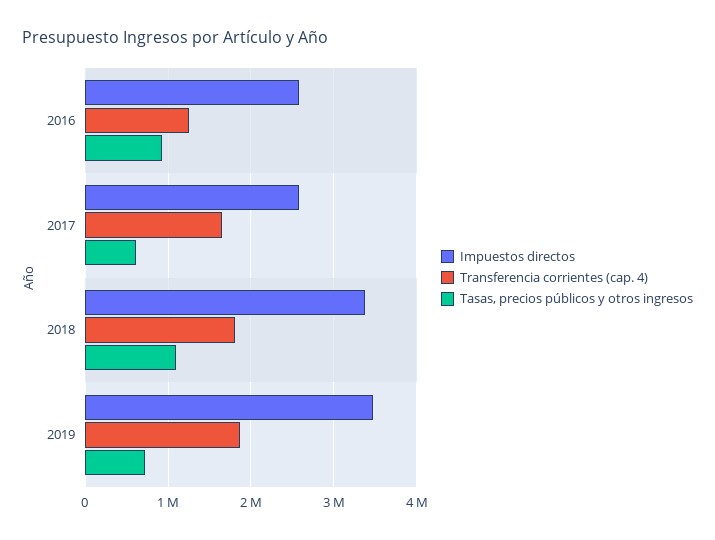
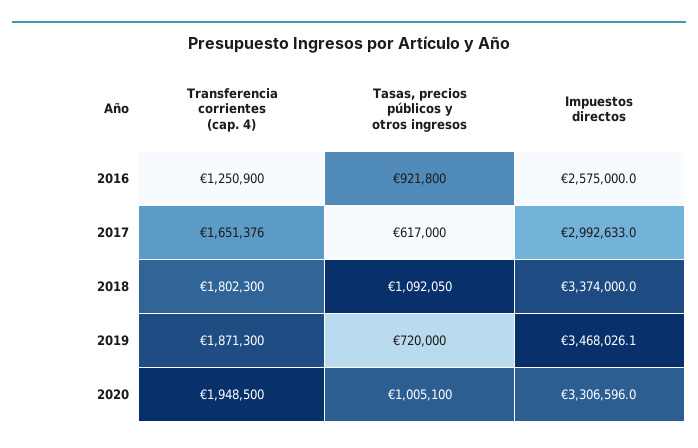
Impuestos directos, 2017: 2600000 -> 2992633
Transferencia corrientes (cap. 4), 2020: none -> 1948500
Tasas, precios públicos y otros ingresos, 2020: none -> 1005100
Impuestos directos, 2020: none -> 3306596

